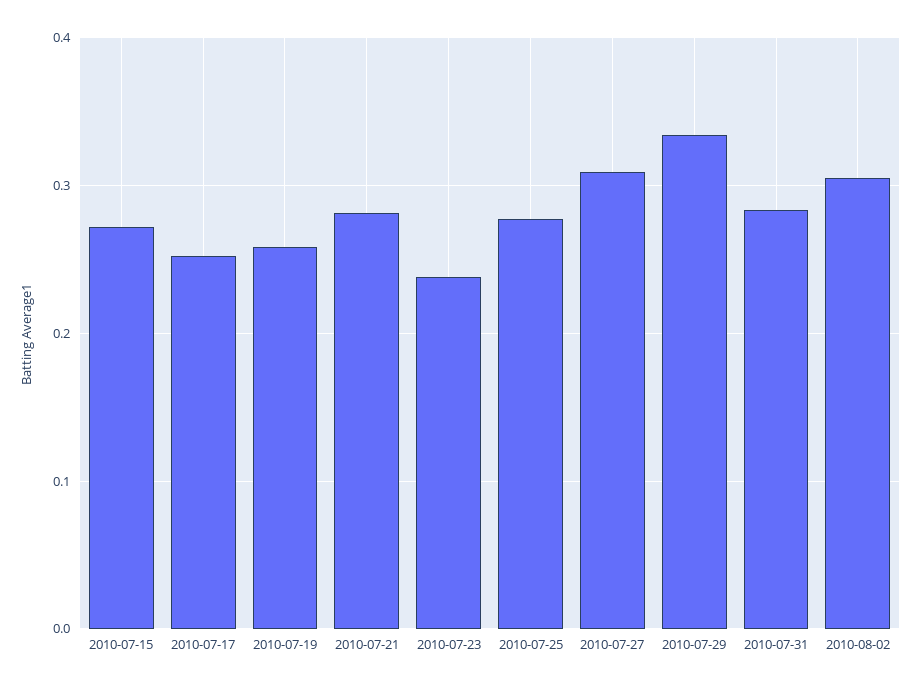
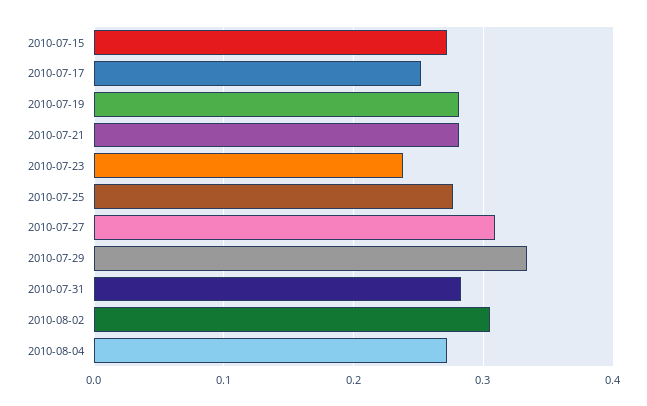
2010-07-19: 0.26 -> 0.28
2010-08-04: none -> 0.27

